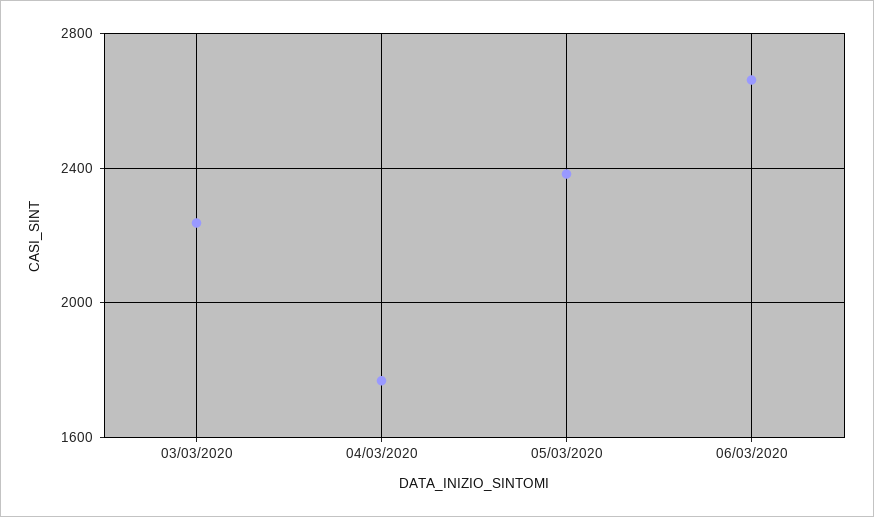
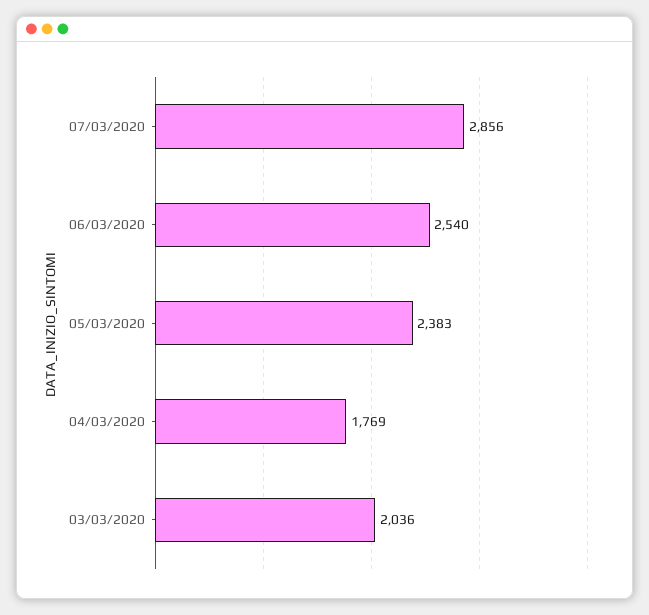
03/03/2020: 2250 -> 2036
06/03/2020: 2650 -> 2540
07/03/2020: none -> 2856

